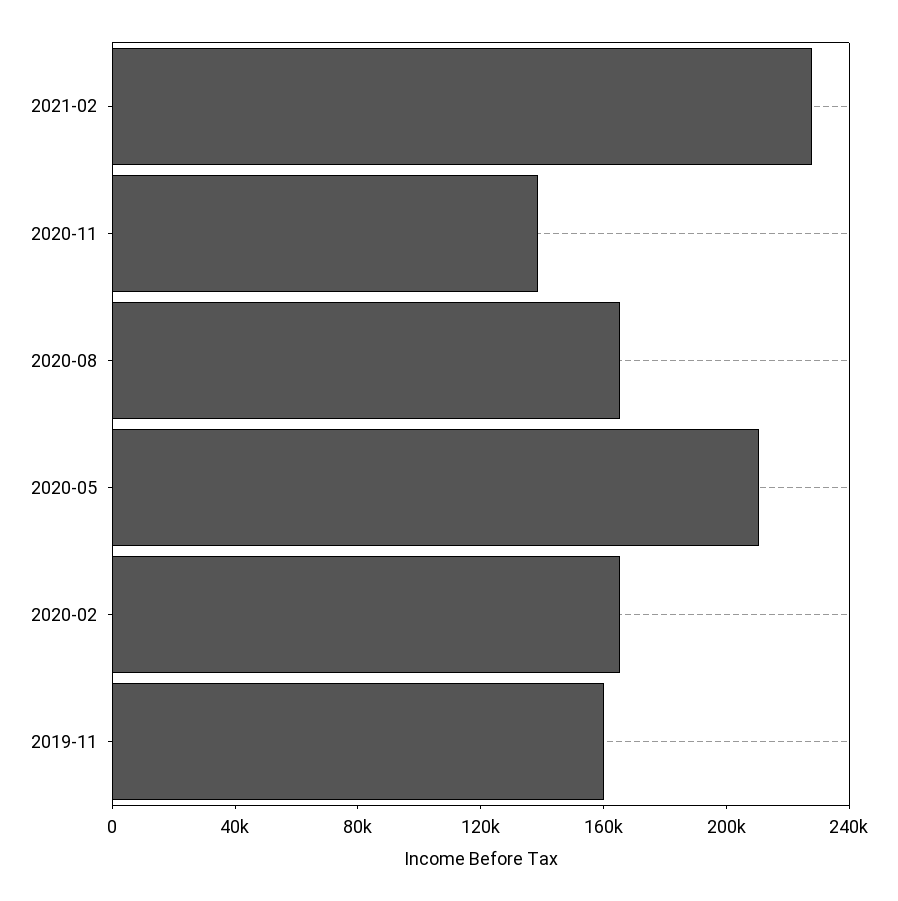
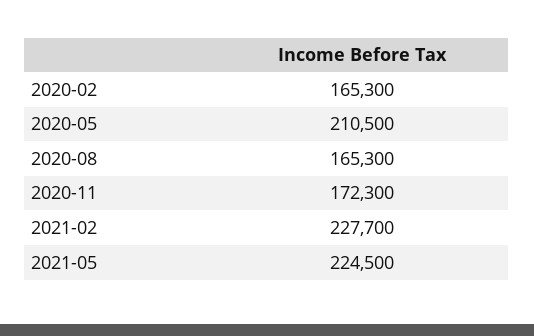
2020-11: 140000 -> 172300
2019-11: 160000 -> none
2021-05: none -> 224500

